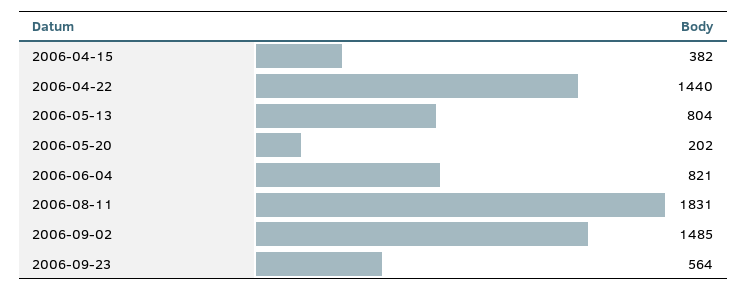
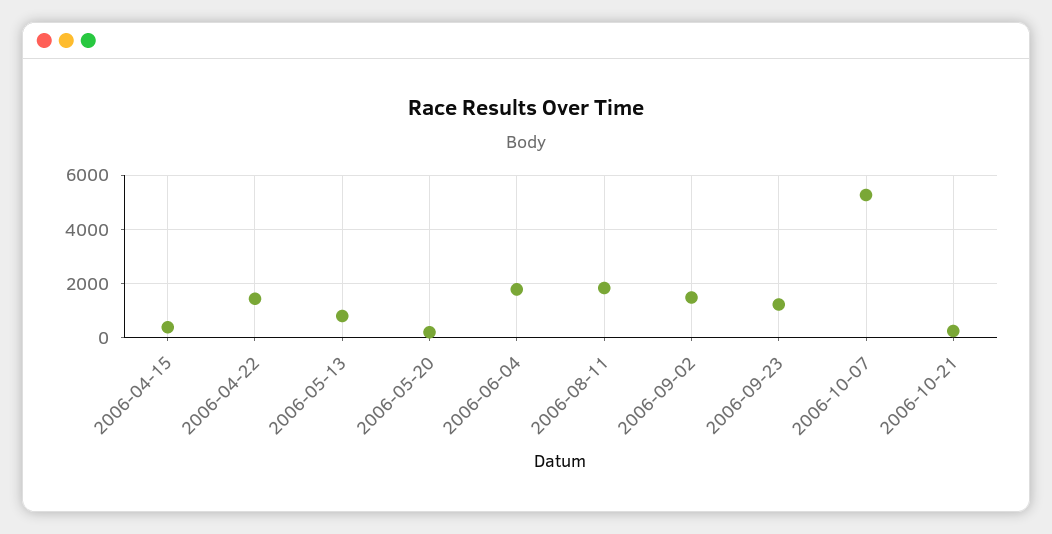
2006-06-04: 821 -> 1750
2006-09-23: 564 -> 1250
2006-10-07: none -> 5250
2006-10-21: none -> 250

